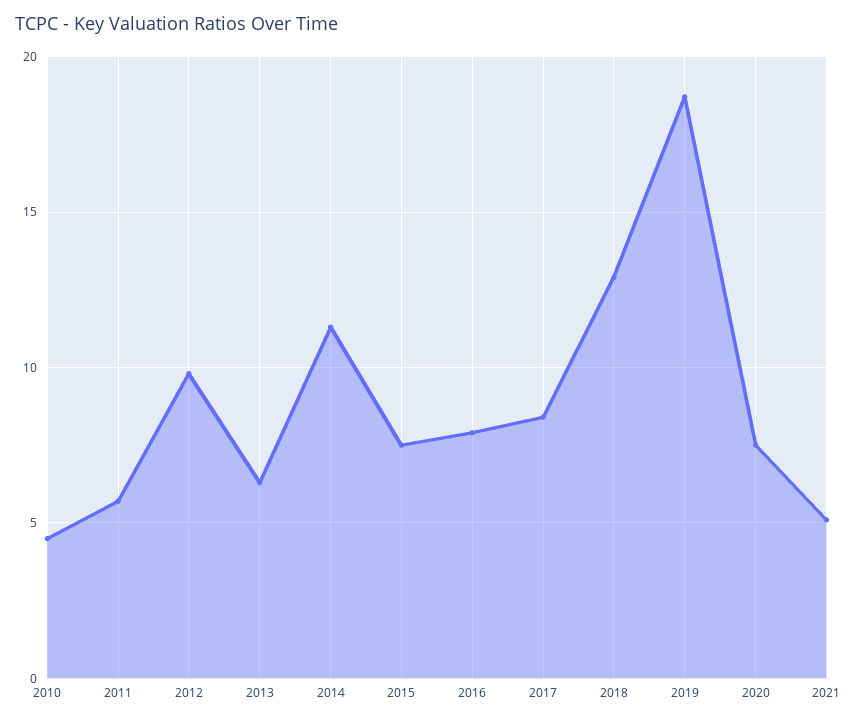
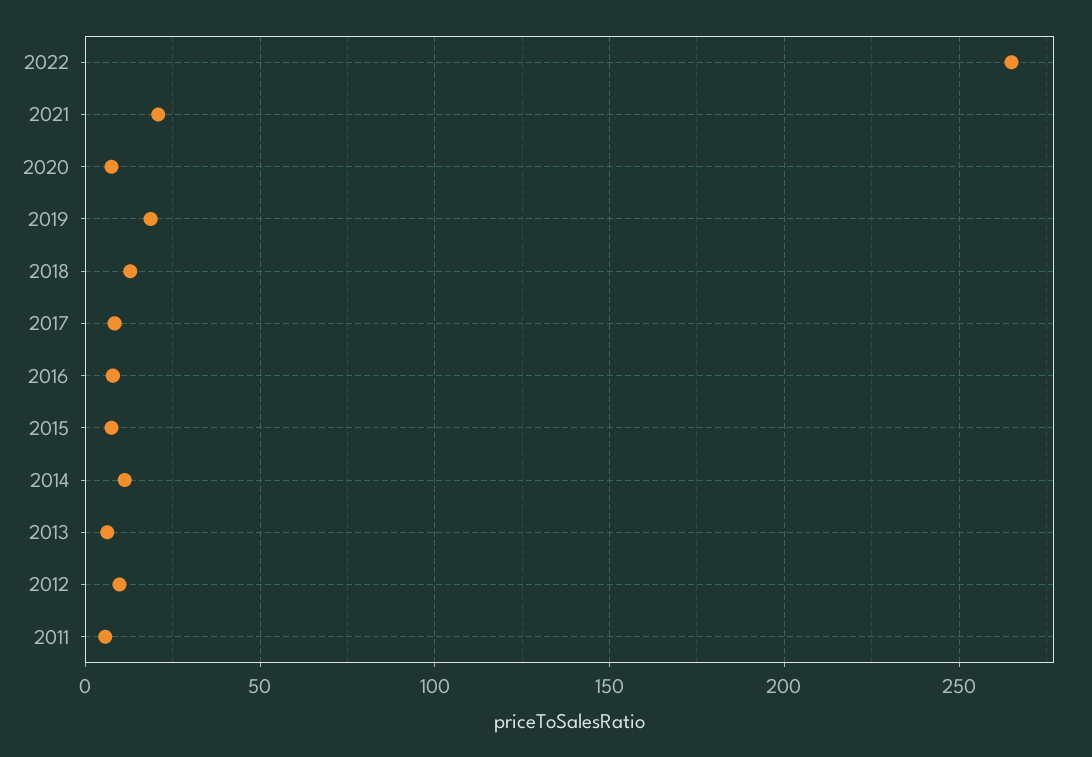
2010: 4.5 -> none
2021: 5 -> 20
2022: none -> 265

